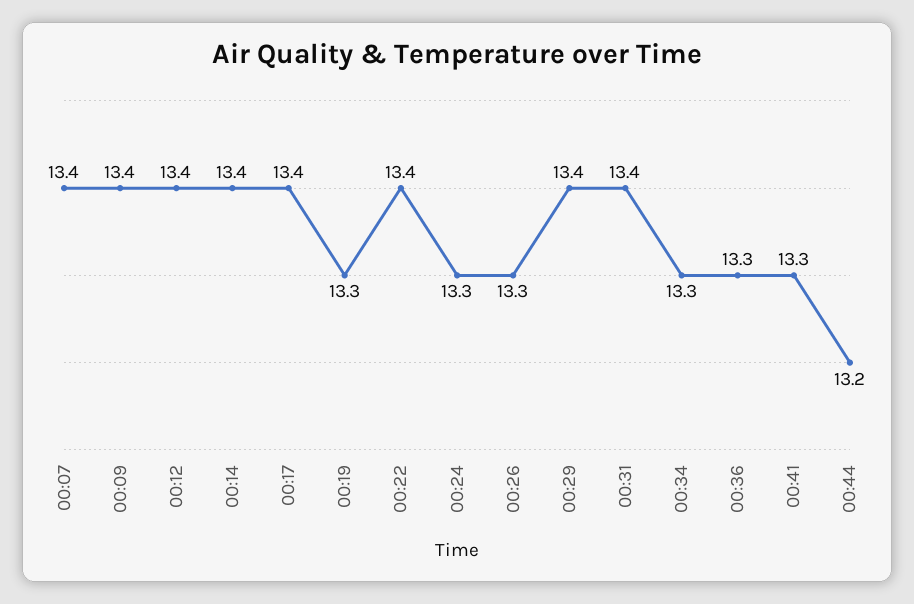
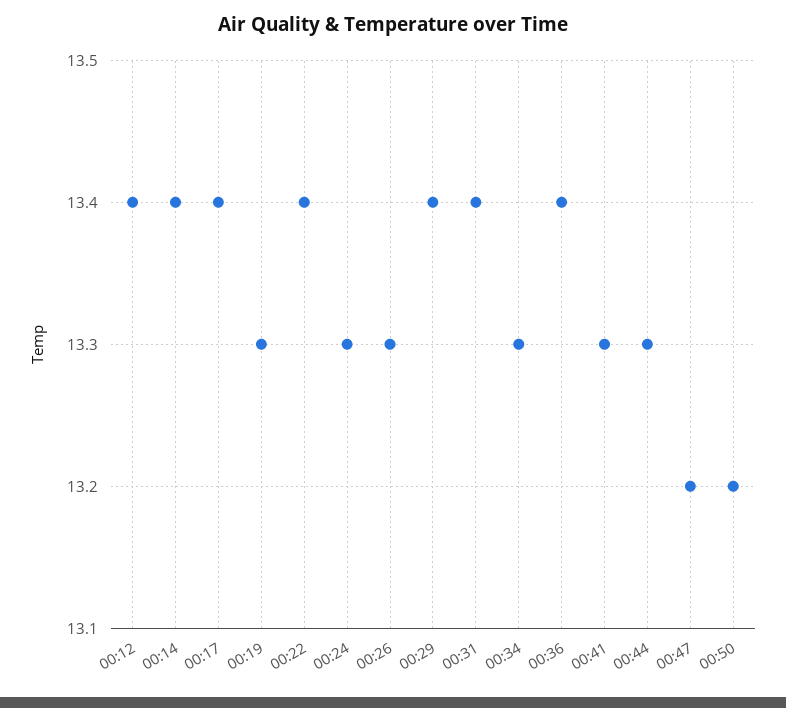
00:07: 13.4 -> none
00:09: 13.4 -> none
00:36: 13.3 -> 13.4
00:44: 13.2 -> 13.3
00:47: none -> 13.2
00:50: none -> 13.2

